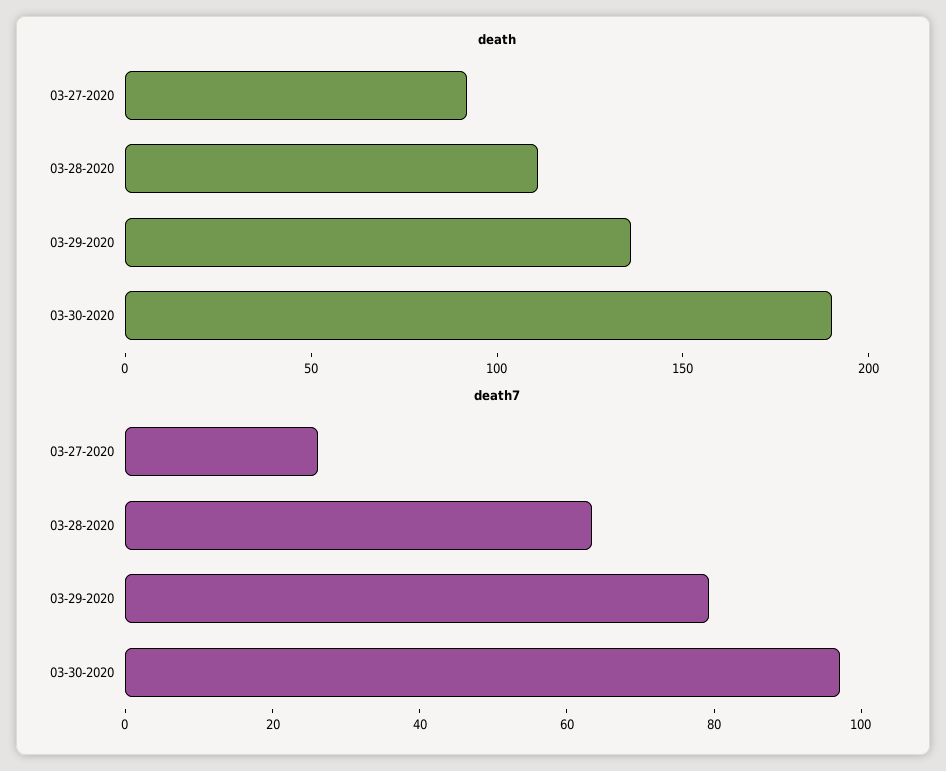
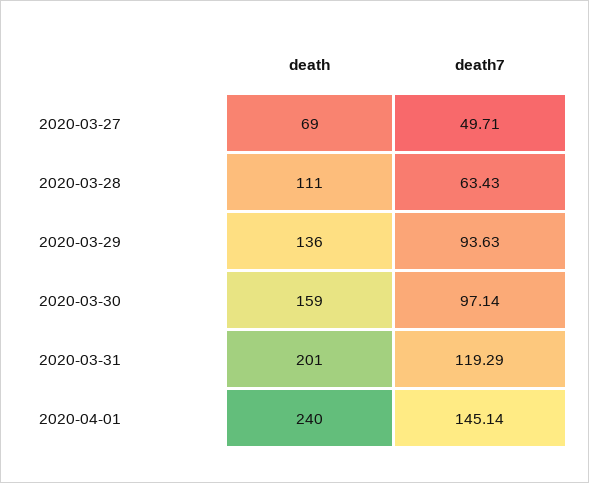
death, 03-27-2020: 90 -> 69
death, 03-30-2020: 190 -> 159
death7, 03-27-2020: 25 -> 49.71
death7, 03-29-2020: 80 -> 93.63
death, 2020-03-31: none -> 201
death7, 2020-03-31: none -> 119.29
death, 2020-04-01: none -> 240
death7, 2020-04-01: none -> 145.14

